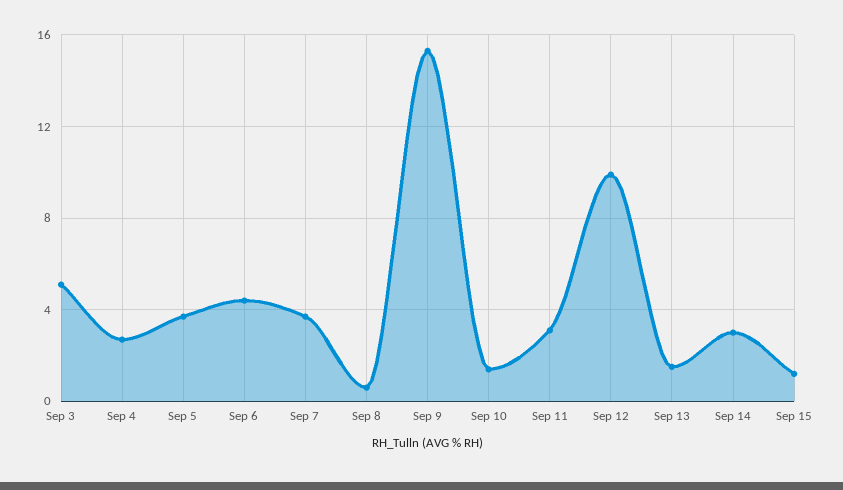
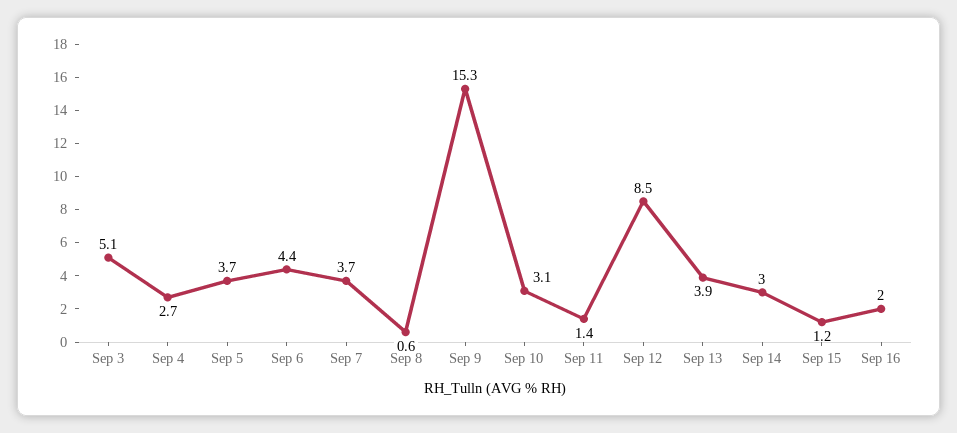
Sep 10: 1.5 -> 3.1
Sep 11: 3 -> 1.4
Sep 12: 10 -> 8.5
Sep 13: 1.5 -> 3.9
Sep 16: none -> 2

